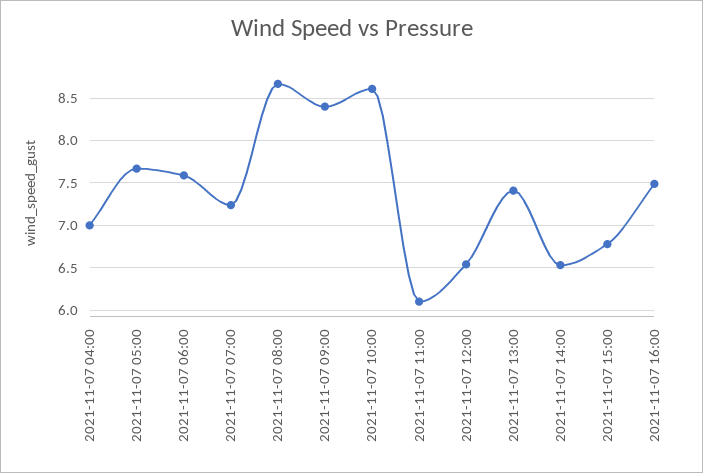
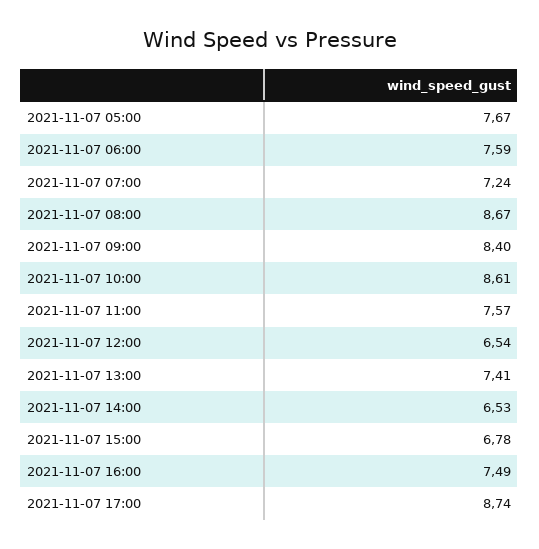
2021-11-07 04:00: 7 -> none
2021-11-07 11:00: 6.1 -> 7.57
2021-11-07 17:00: none -> 8.74

